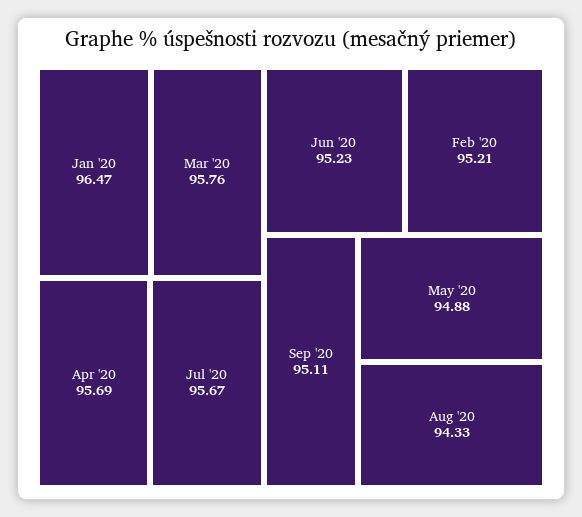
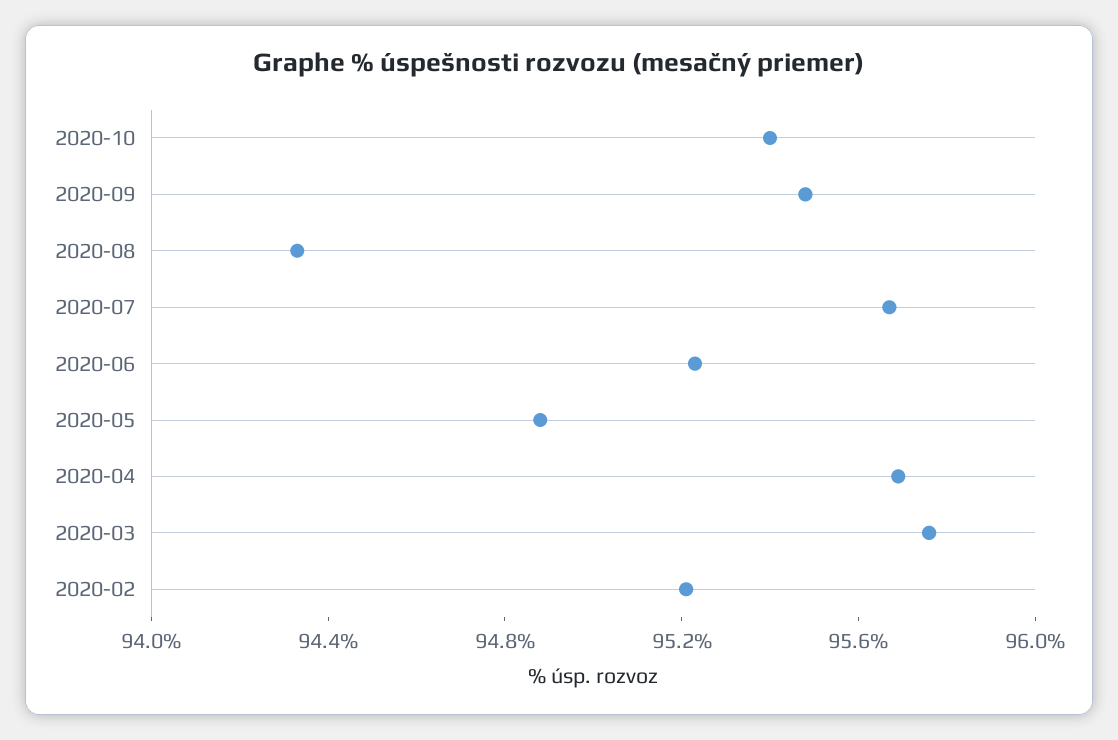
Jan '20: 96.47 -> none
Sep '20: 95.11 -> 95.5
2020-10: none -> 95.4

